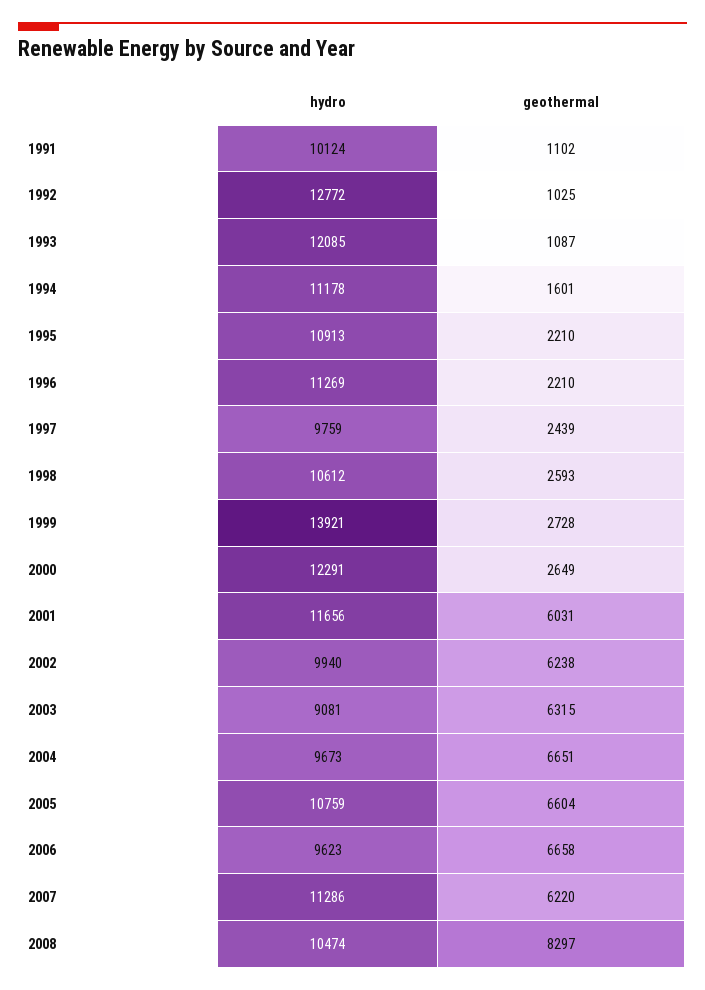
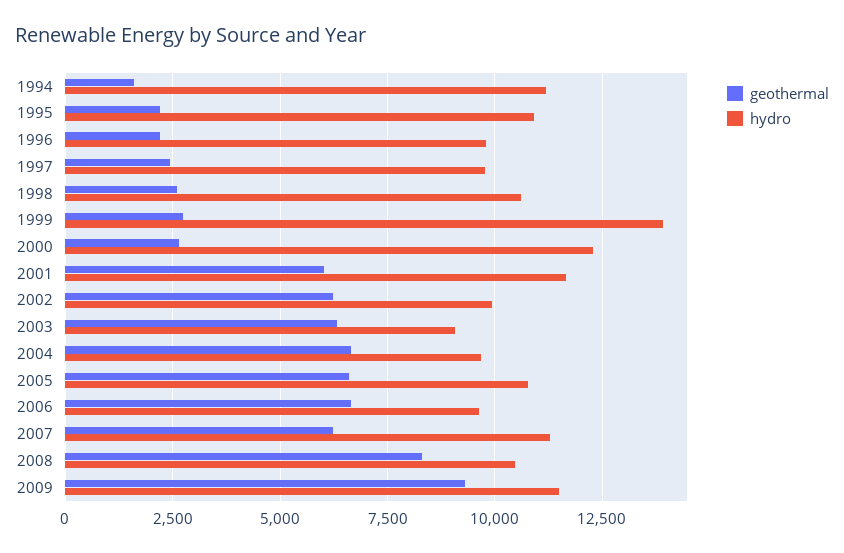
hydro, 1991: 10124 -> none
geothermal, 1991: 1102 -> none
hydro, 1992: 12772 -> none
geothermal, 1992: 1025 -> none
hydro, 1993: 12085 -> none
geothermal, 1993: 1087 -> none
hydro, 1996: 11269 -> 9750
geothermal, 2009: none -> 9250
hydro, 2009: none -> 11500

